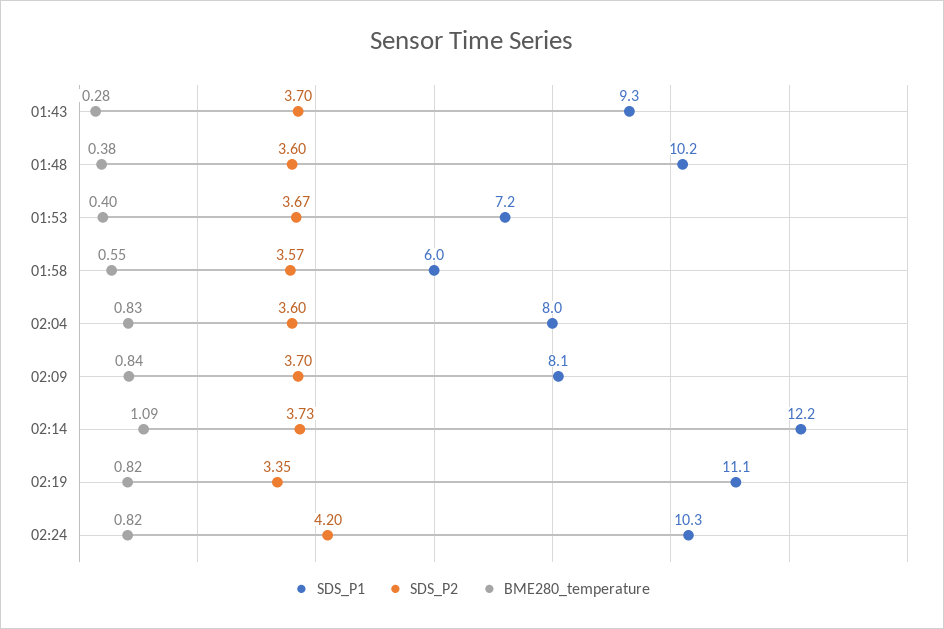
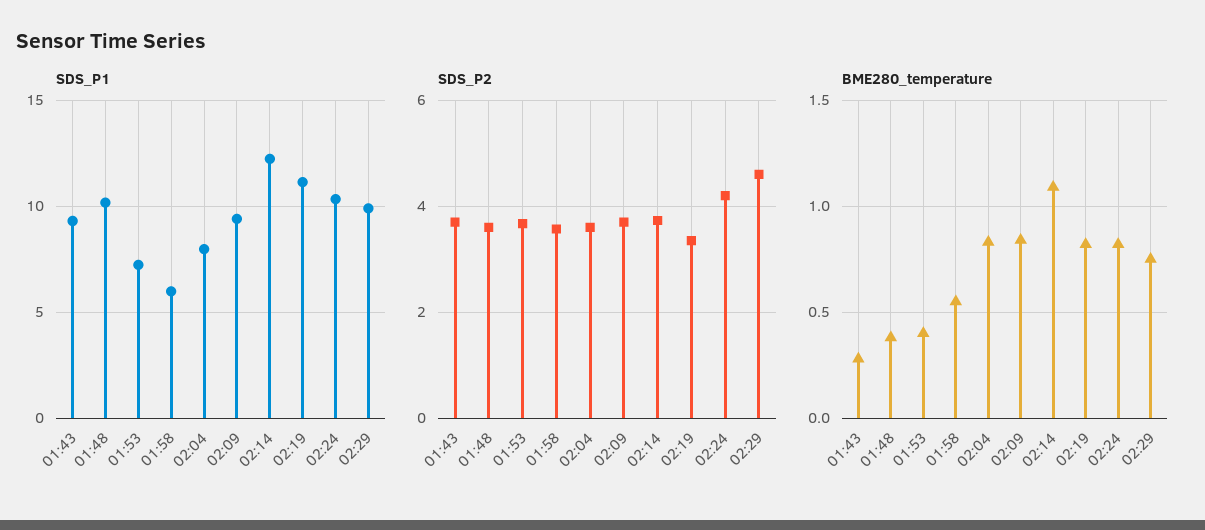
SDS_P1, 02:09: 8.1 -> 9.5
SDS_P1, 02:29: none -> 10
SDS_P2, 02:29: none -> 4.6
BME280_temperature, 02:29: none -> 0.75

